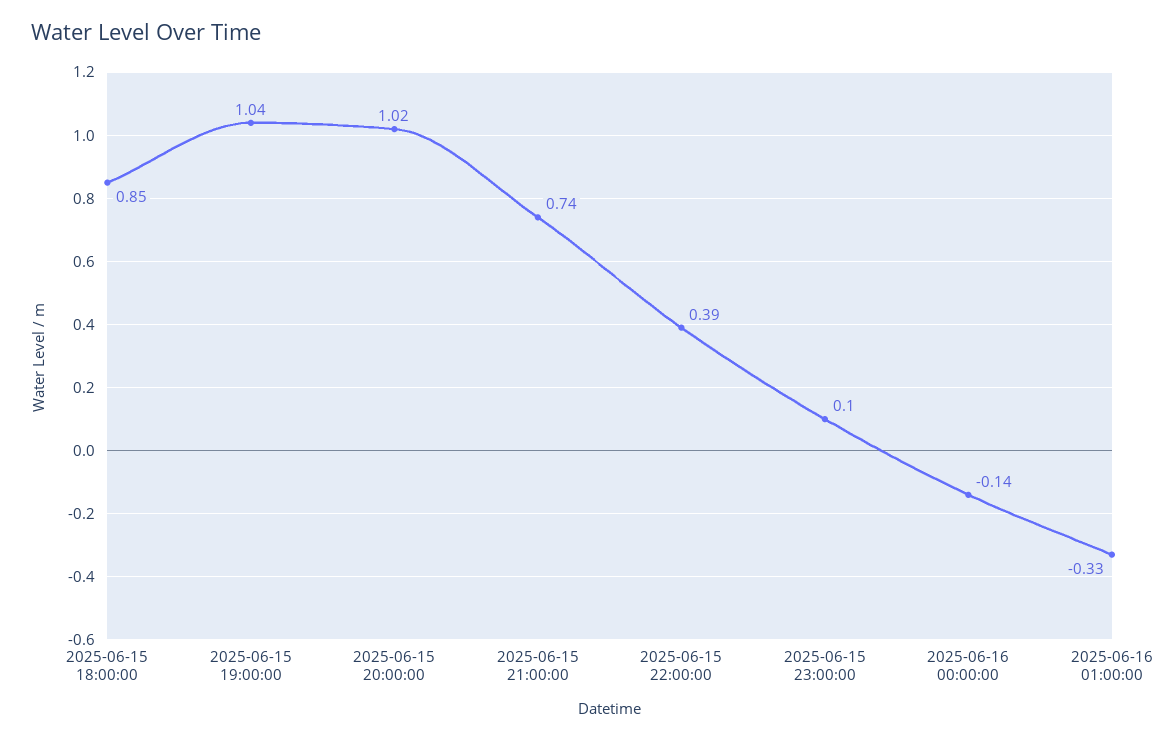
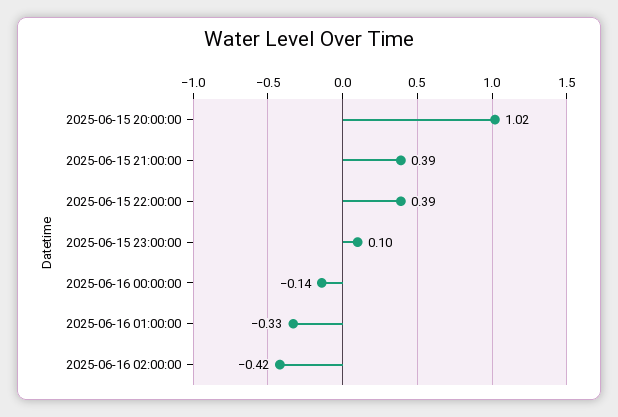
2025-06-15 18:00:00: 0.85 -> none
2025-06-15 19:00:00: 1.04 -> none
2025-06-15 21:00:00: 0.74 -> 0.39
2025-06-16 02:00:00: none -> -0.42

